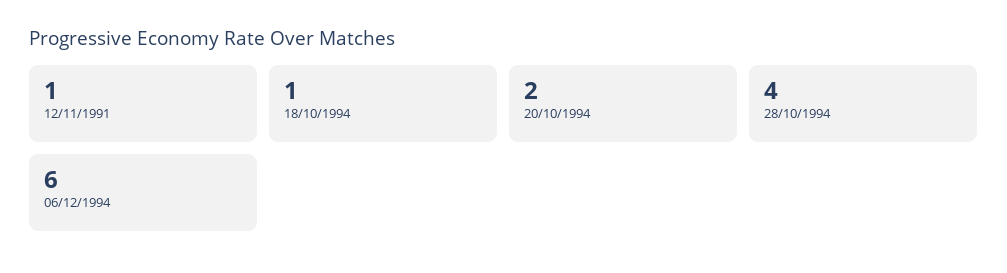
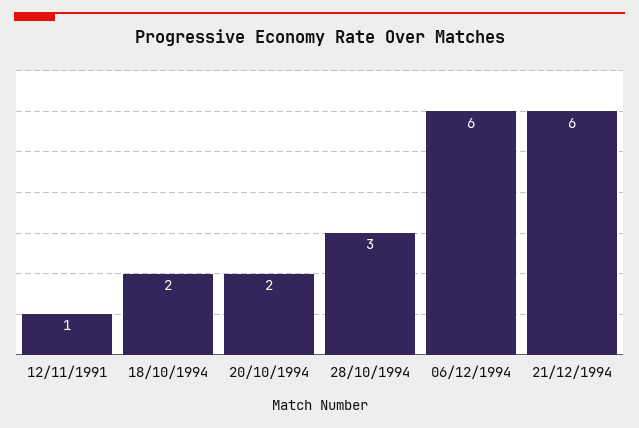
18/10/1994: 1 -> 2
28/10/1994: 4 -> 3
21/12/1994: none -> 6

